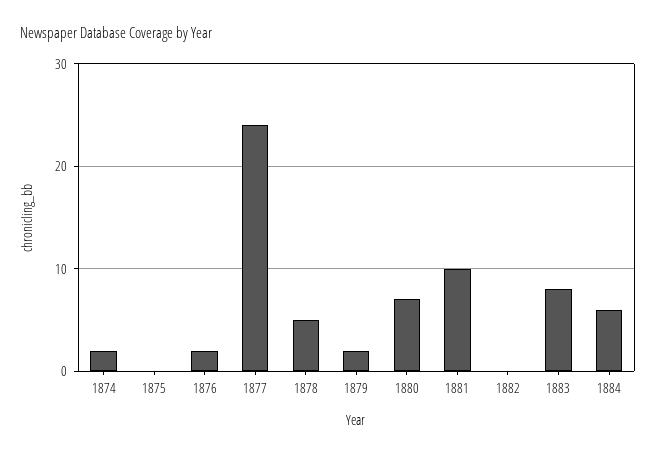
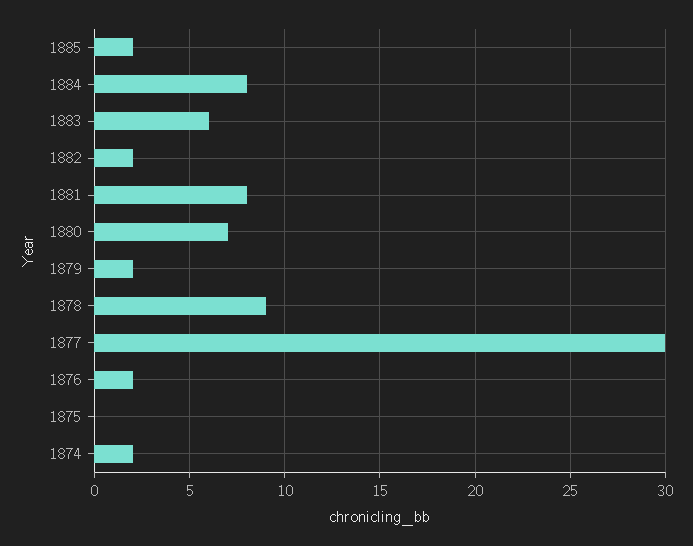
1877: 24 -> 30
1878: 5 -> 9
1881: 10 -> 8
1882: 0 -> 2
1883: 8 -> 6
1884: 6 -> 8
1885: none -> 2

